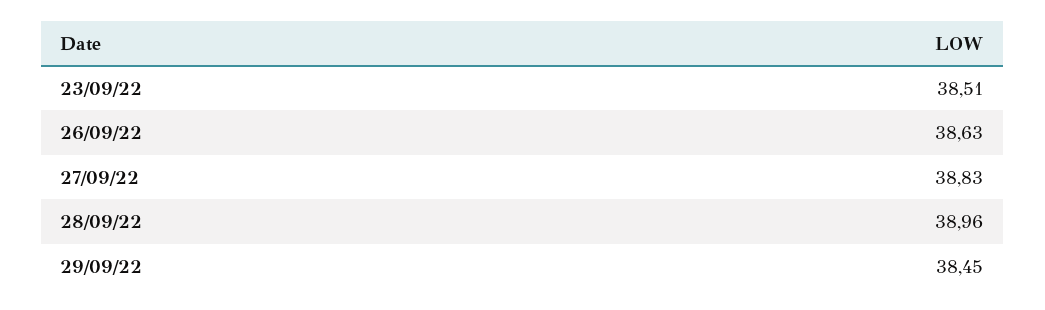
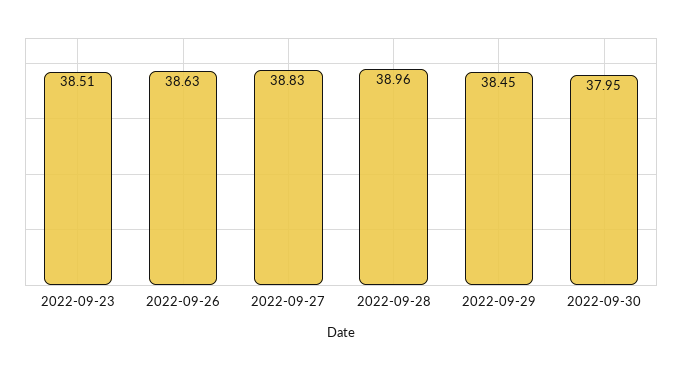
2022-09-30: none -> 37.95

